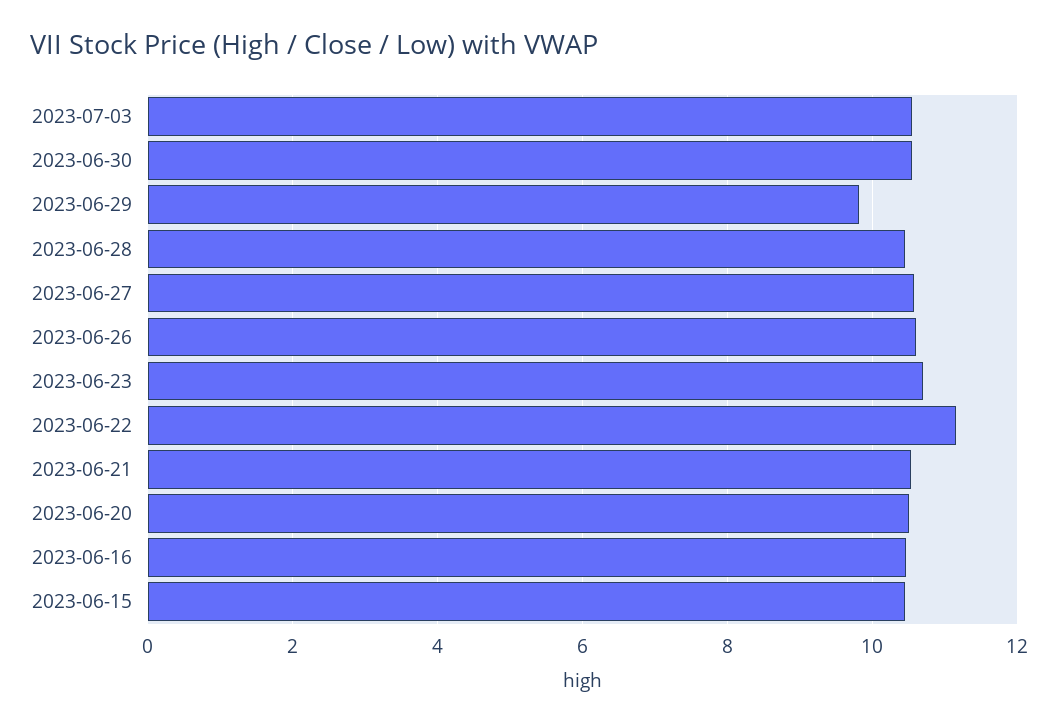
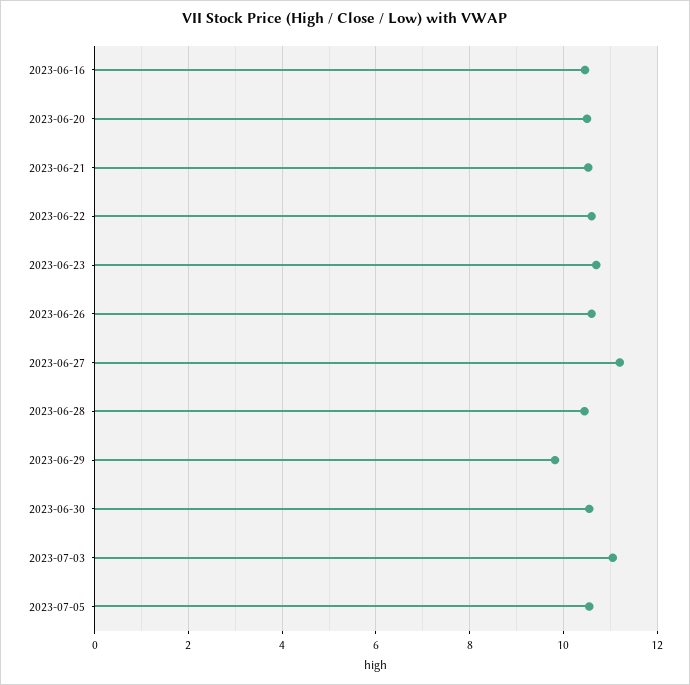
2023-07-03: 10.6 -> 11
2023-06-27: 10.6 -> 11.2
2023-06-22: 11.2 -> 10.6
2023-06-15: 10.4 -> none
2023-07-05: none -> 10.6

